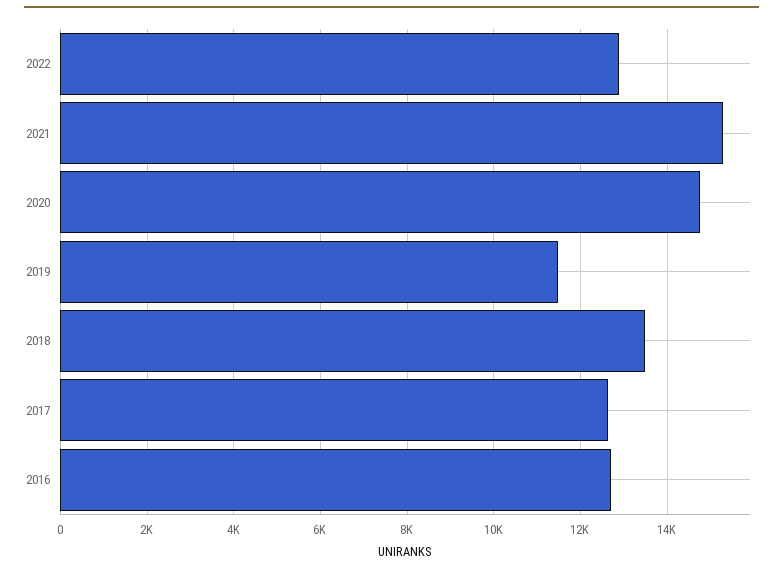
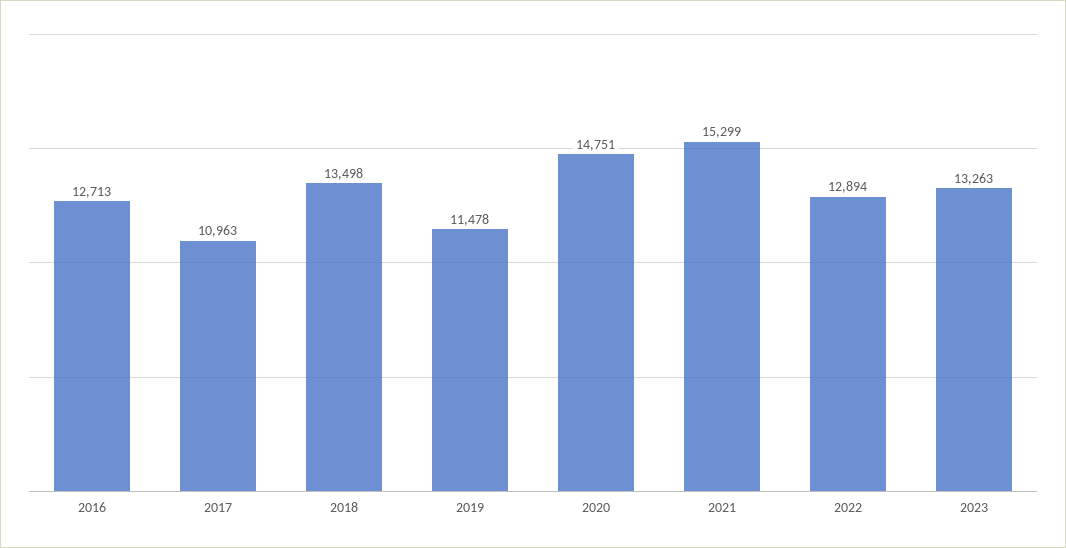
2017: 12600 -> 10963
2023: none -> 13263

